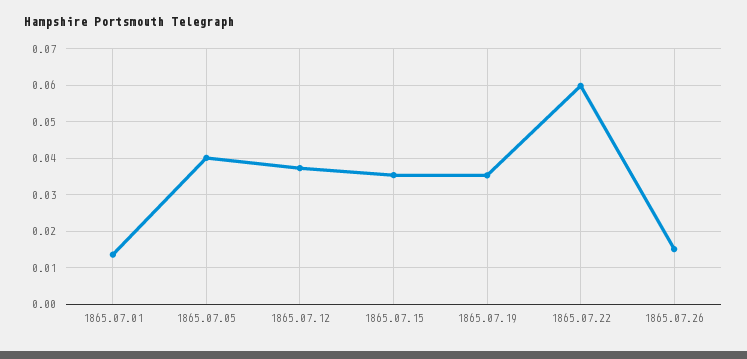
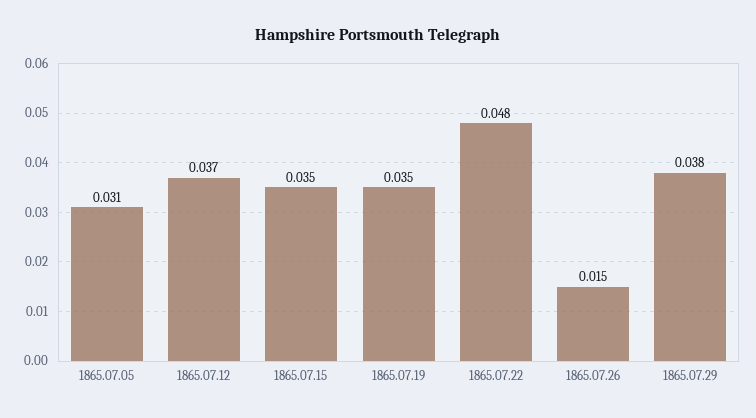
1865.07.01: 0.014 -> none
1865.07.05: 0.04 -> 0.031
1865.07.22: 0.06 -> 0.048
1865.07.29: none -> 0.038

